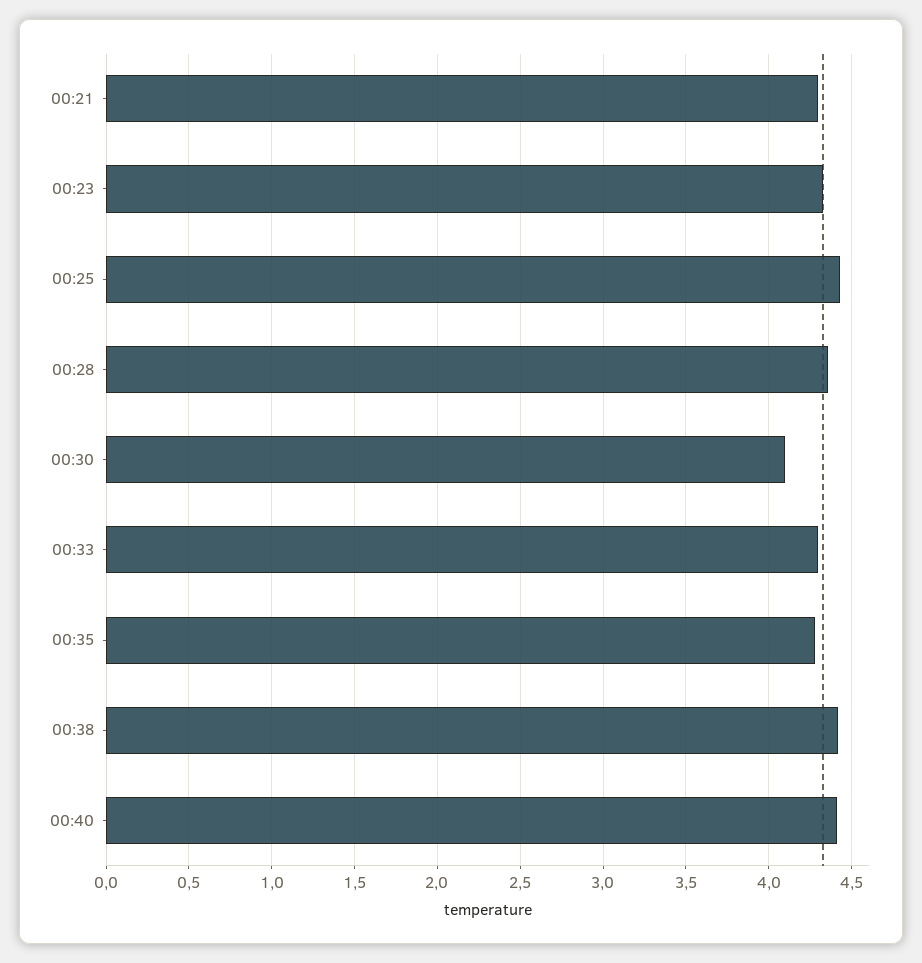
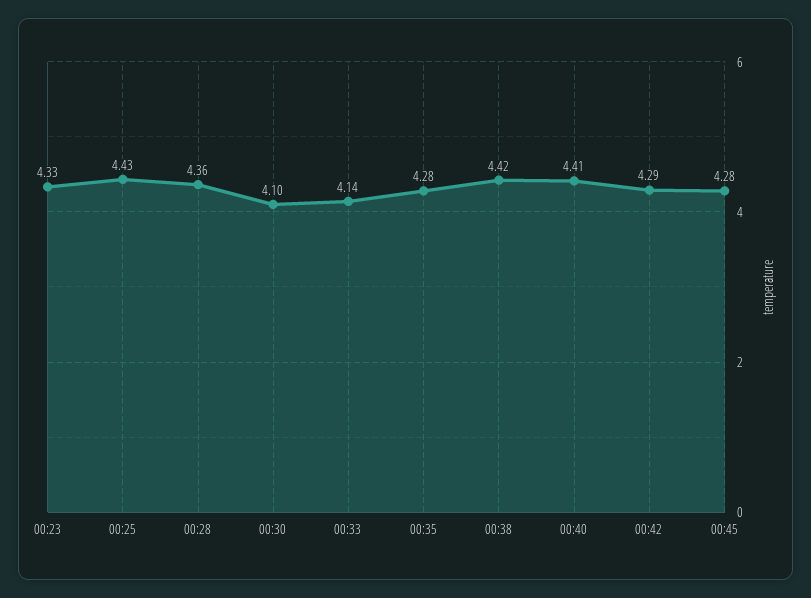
00:21: 4.3 -> none
00:33: 4.3 -> 4.14
00:42: none -> 4.29
00:45: none -> 4.28

